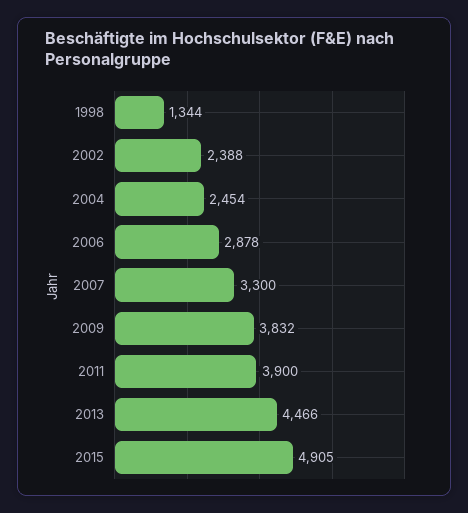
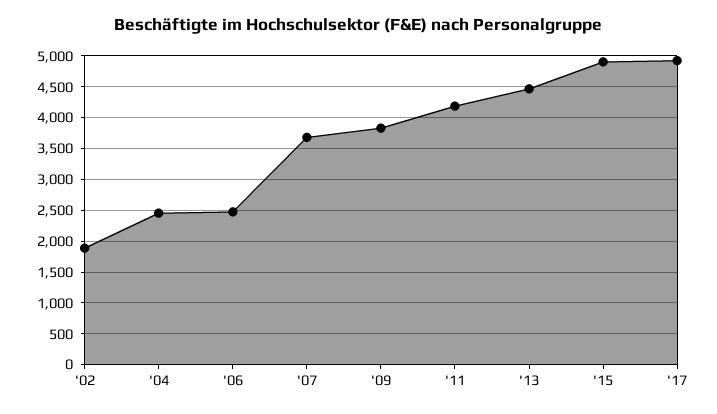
1998: 1344 -> none
2002: 2388 -> 1900
2006: 2878 -> 2500
2007: 3300 -> 3700
2011: 3900 -> 4200
'17: none -> 4900

